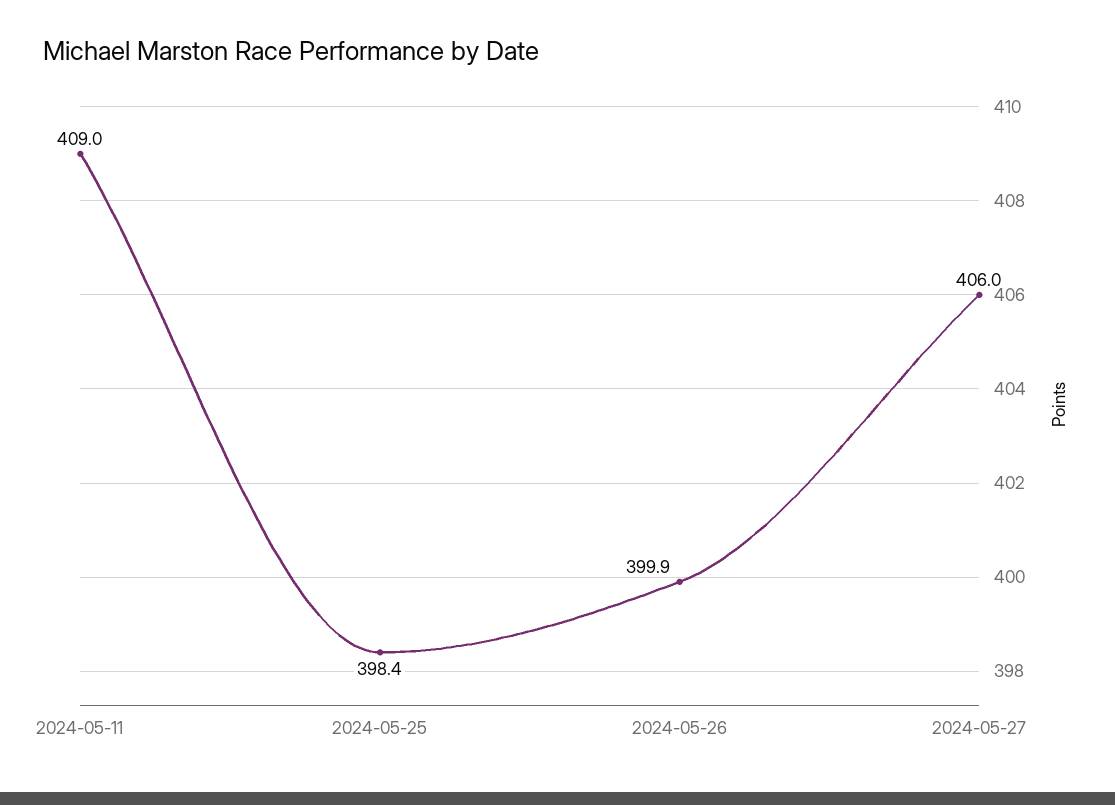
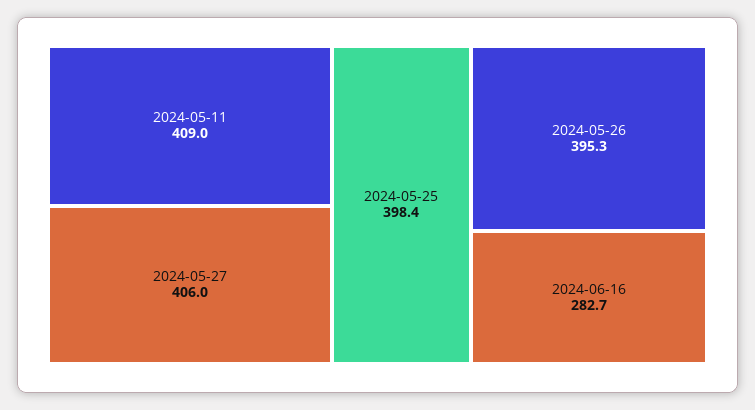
2024-05-26: 399.9 -> 395.3
2024-06-16: none -> 282.7

